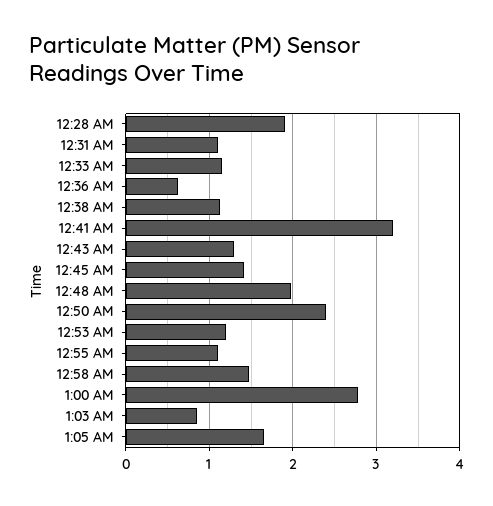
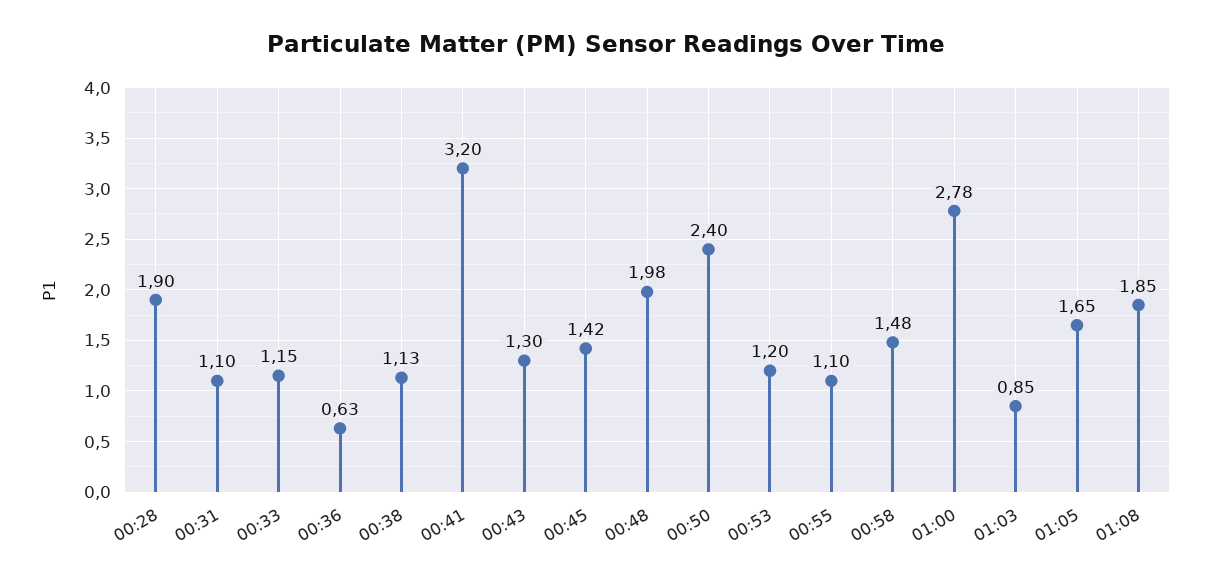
01:08: none -> 1.85

